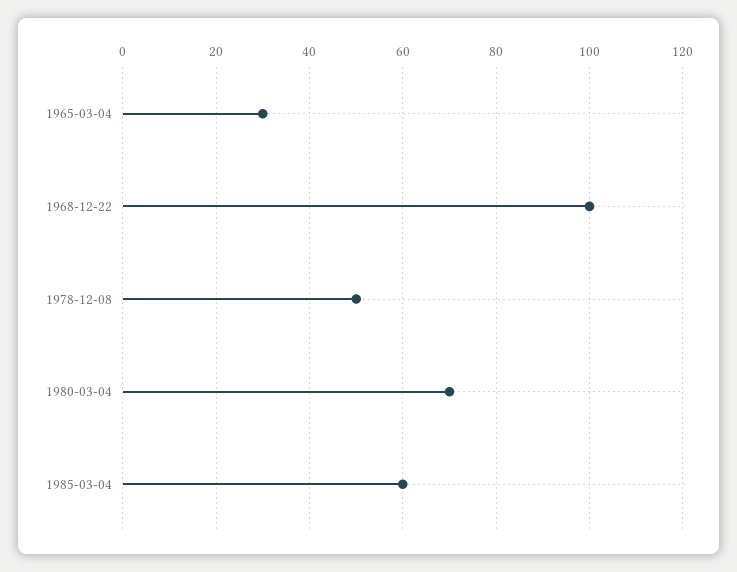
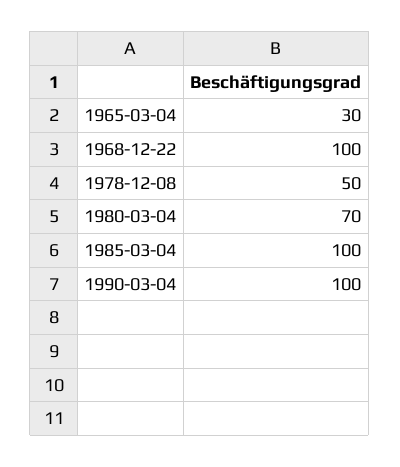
1985-03-04: 60 -> 100
1990-03-04: none -> 100

